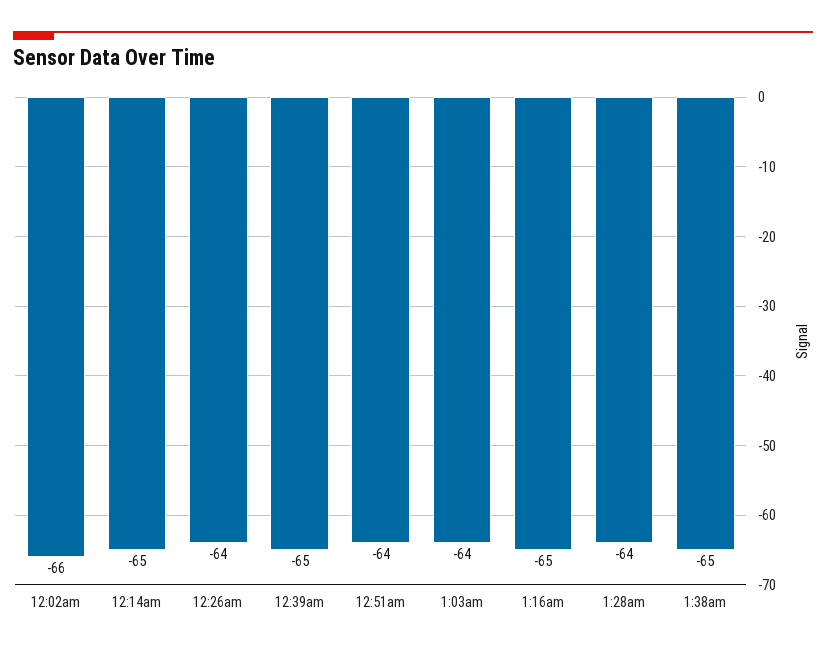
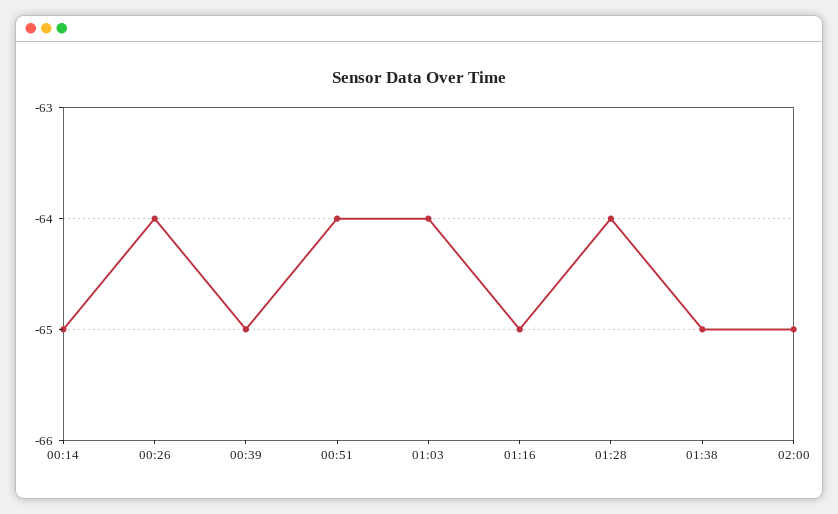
12:02am: -66 -> none
02:00: none -> -65

